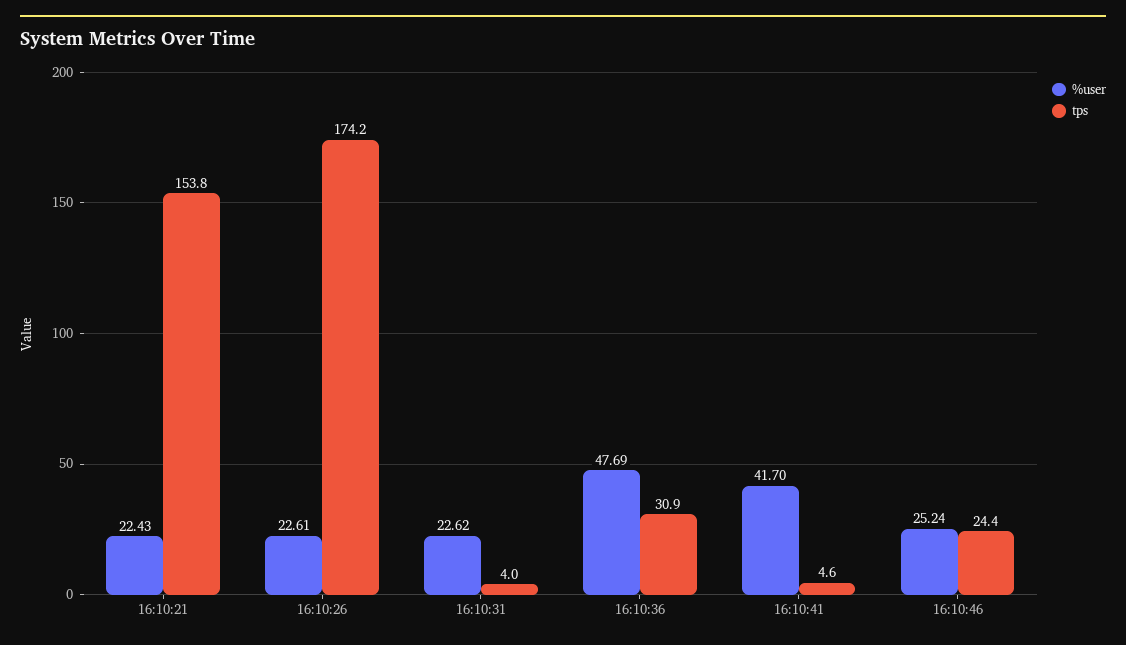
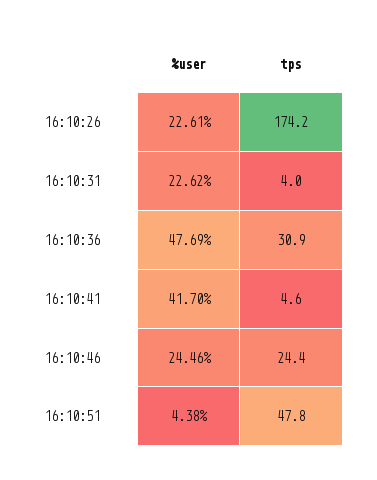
%user, 16:10:21: 22.43 -> none
tps, 16:10:21: 153.8 -> none
%user, 16:10:46: 25.24 -> 24.46
%user, 16:10:51: none -> 4.38
tps, 16:10:51: none -> 47.8

